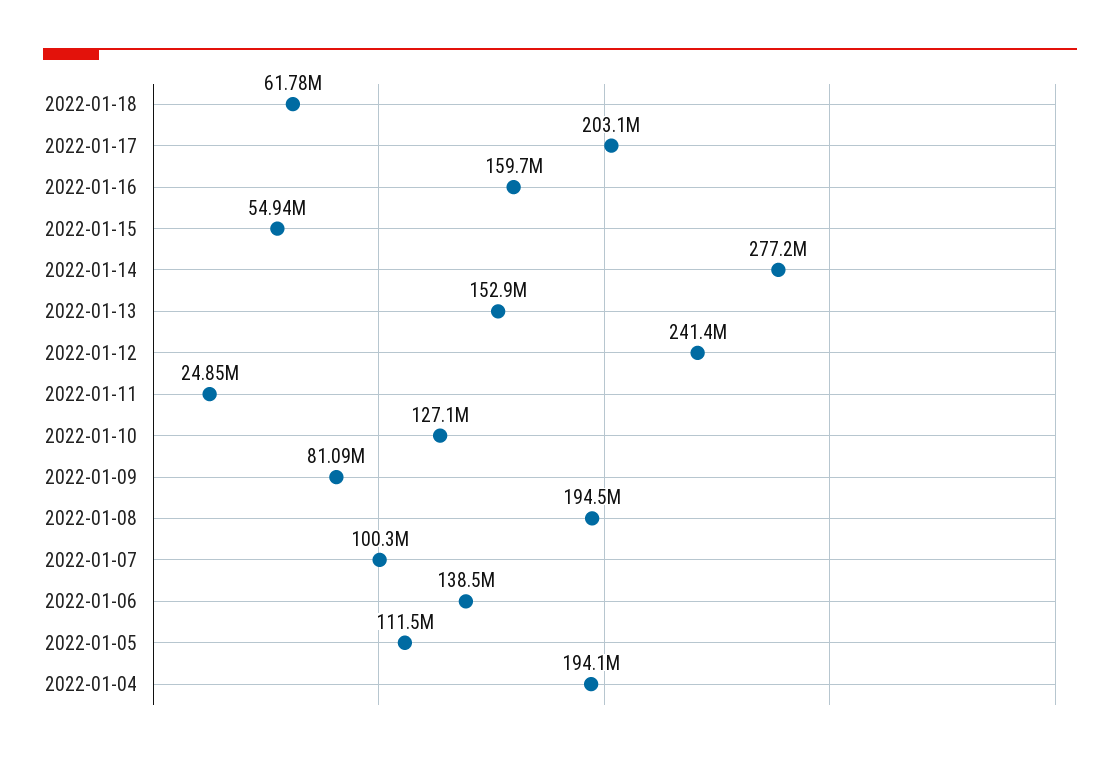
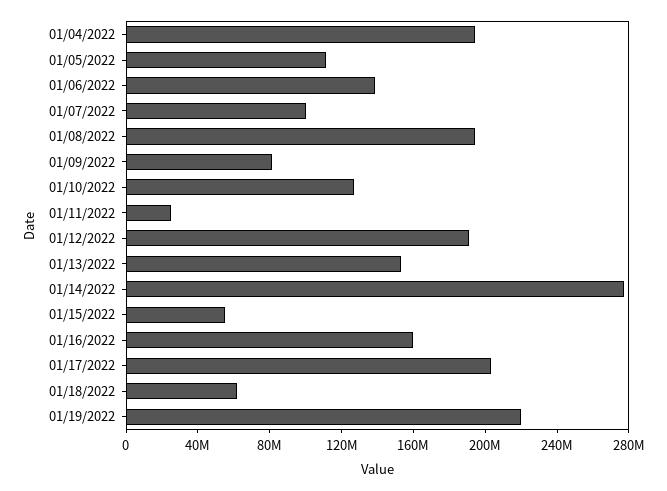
2022-01-12: 241400000 -> 190000000
01/19/2022: none -> 220000000

